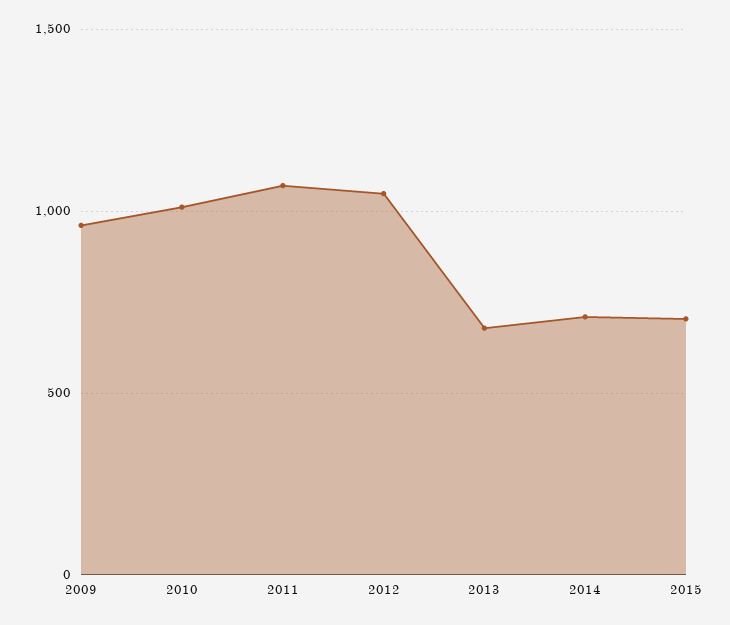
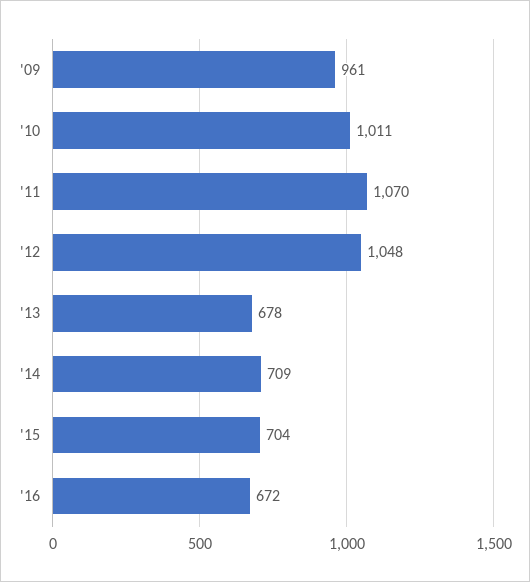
'16: none -> 672

